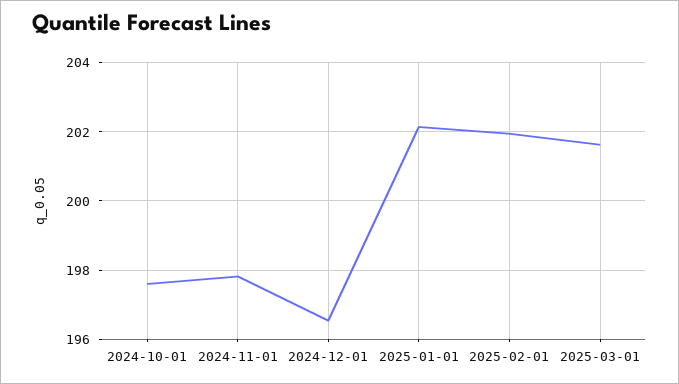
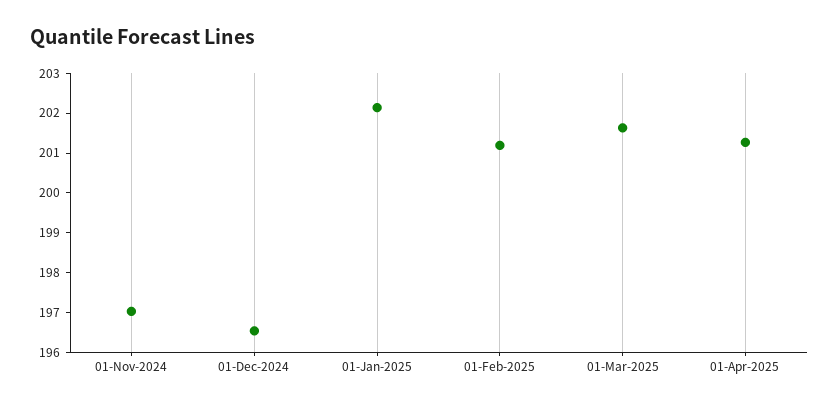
2024-10-01: 197.6 -> none
2024-11-01: 197.8 -> 197
2025-02-01: 202 -> 201.25
01-Apr-2025: none -> 201.25

